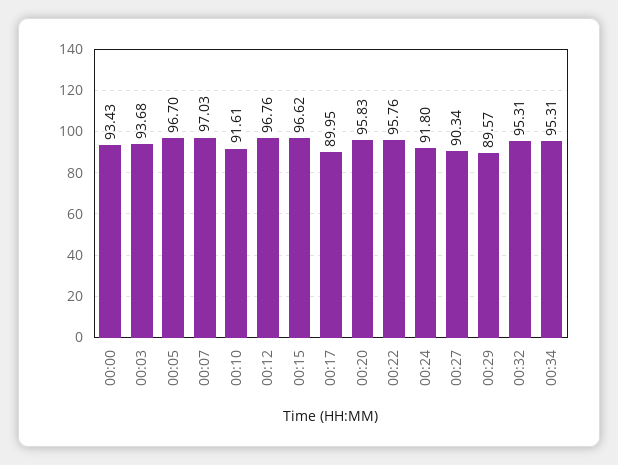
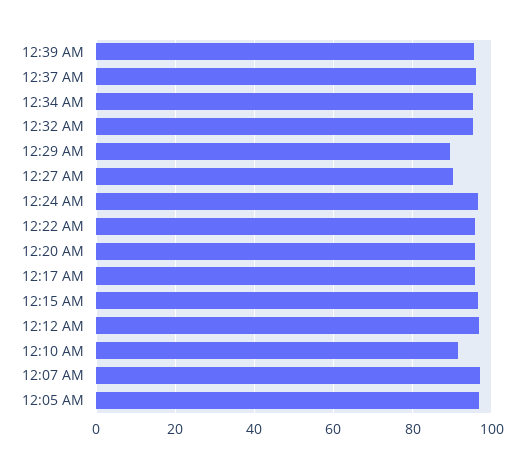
00:00: 93.43 -> none
00:03: 93.68 -> none
00:17: 89.95 -> 96
00:24: 91.8 -> 96
12:39 AM: none -> 96
12:37 AM: none -> 96

